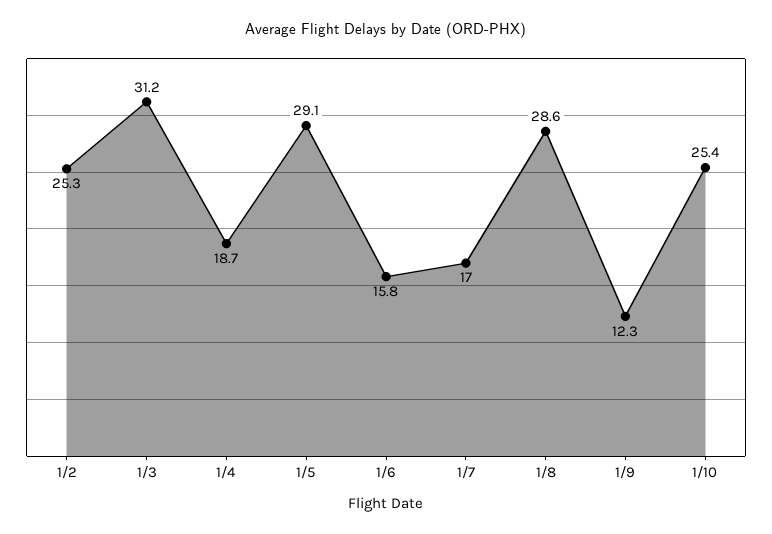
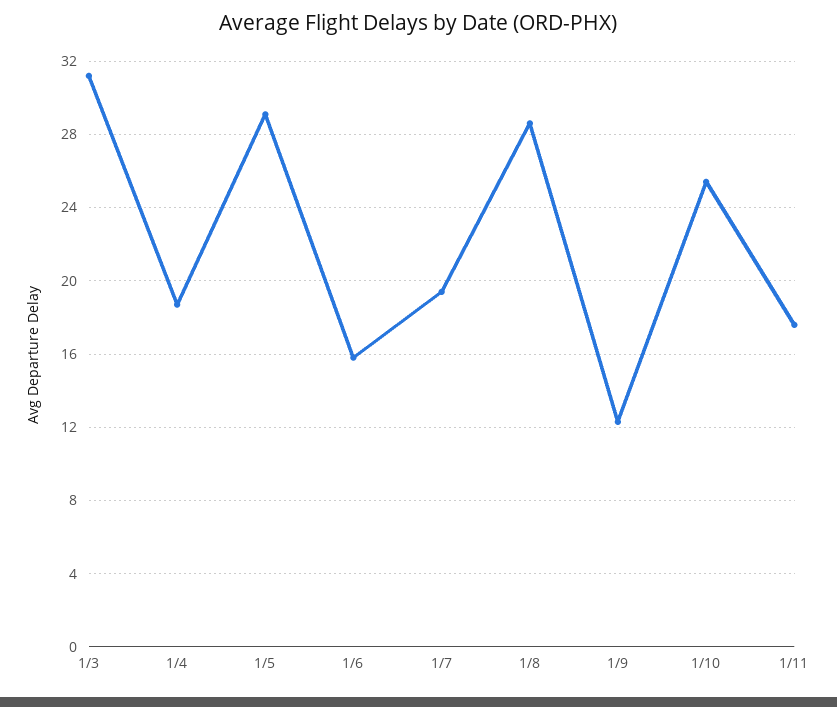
1/2: 25.3 -> none
1/7: 17 -> 19.5
1/11: none -> 17.5

